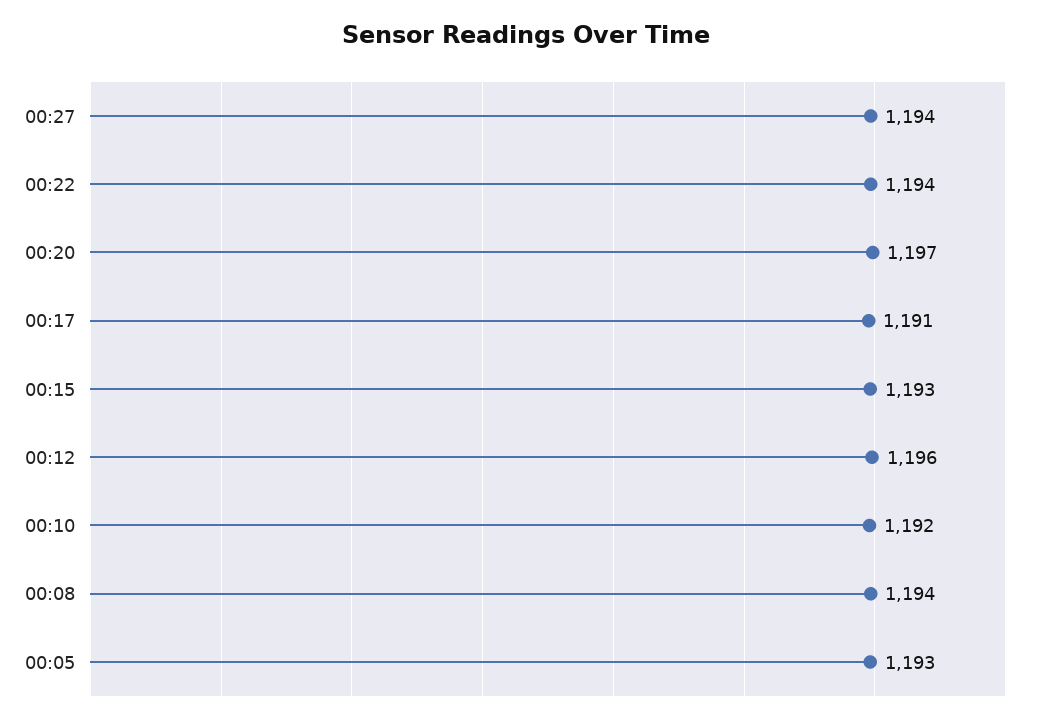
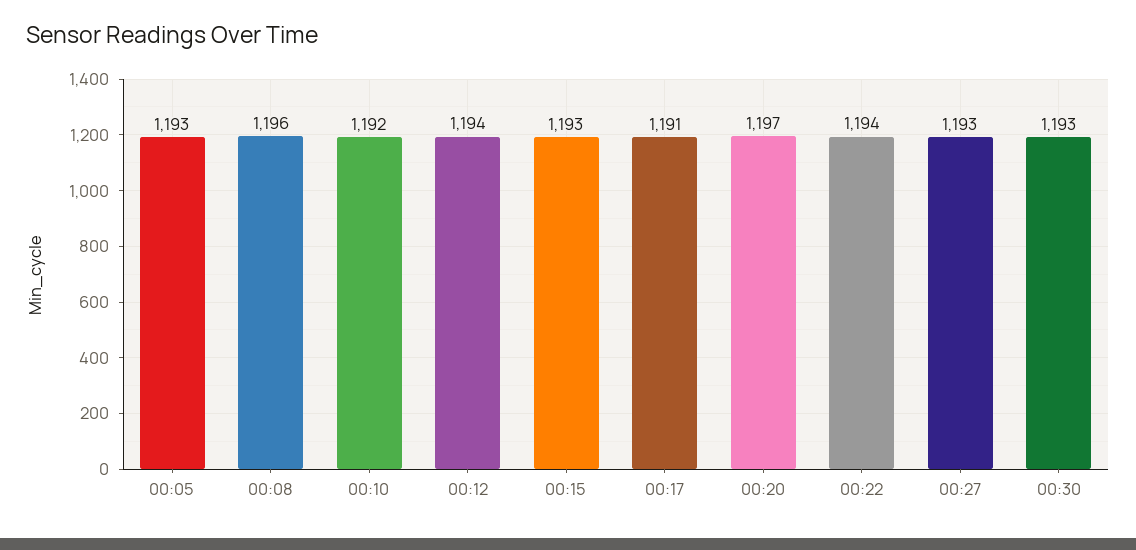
00:27: 1194 -> 1193
00:12: 1196 -> 1194
00:08: 1194 -> 1196
00:30: none -> 1193

